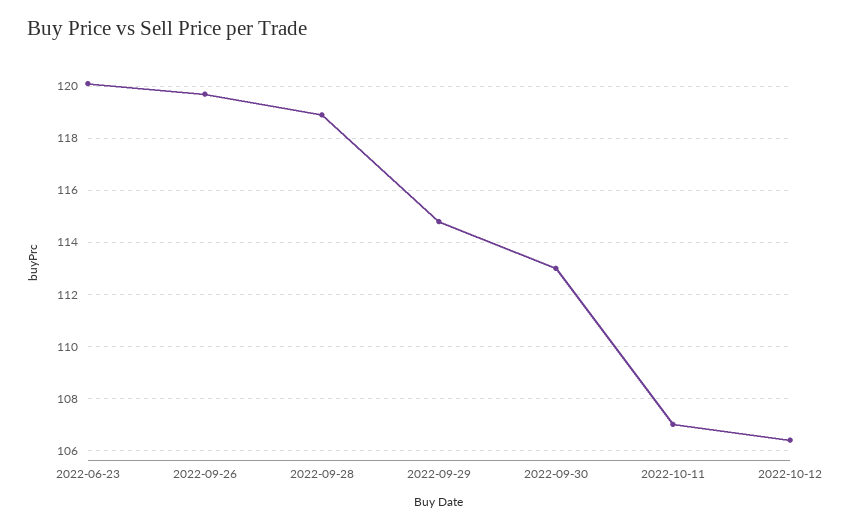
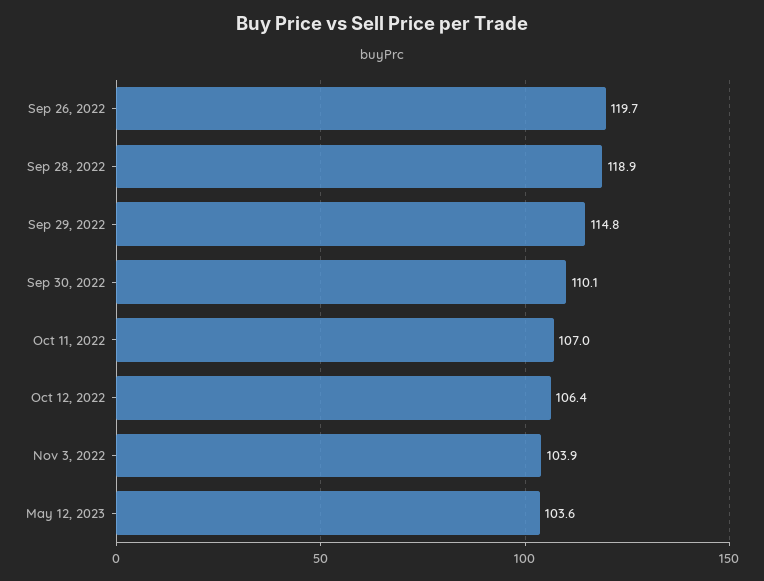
2022-06-23: 120 -> none
2022-09-30: 113 -> 110.1
Nov 3, 2022: none -> 103.9
May 12, 2023: none -> 103.6

